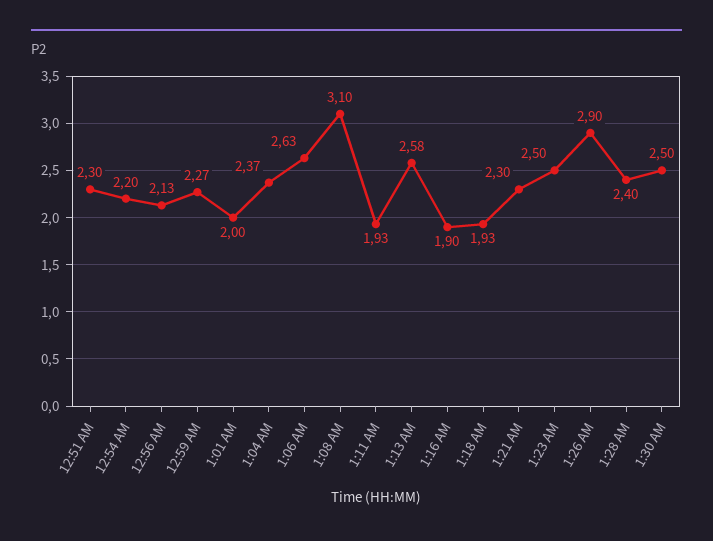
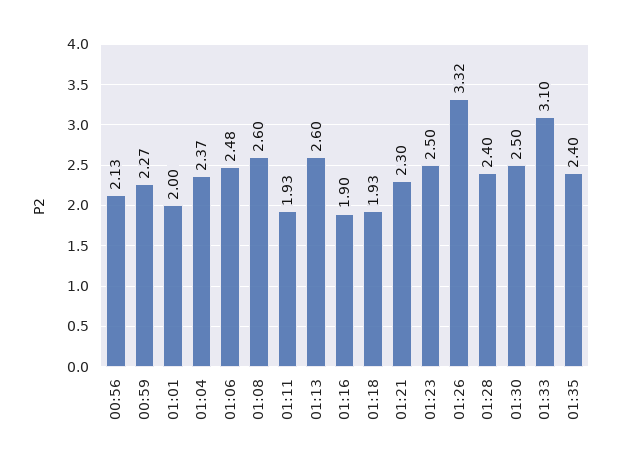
12:51 AM: 2.3 -> none
12:54 AM: 2.2 -> none
1:06 AM: 2.63 -> 2.48
1:08 AM: 3.1 -> 2.6
1:13 AM: 2.58 -> 2.6
1:26 AM: 2.9 -> 3.32
01:33: none -> 3.1
01:35: none -> 2.4

